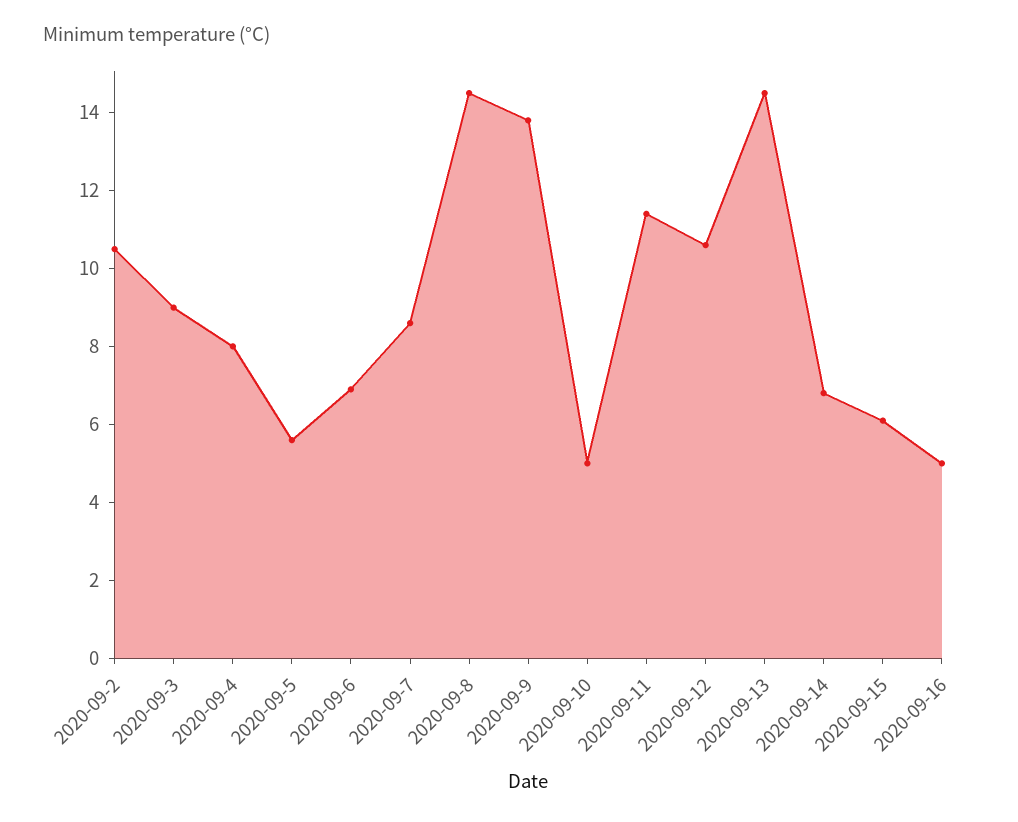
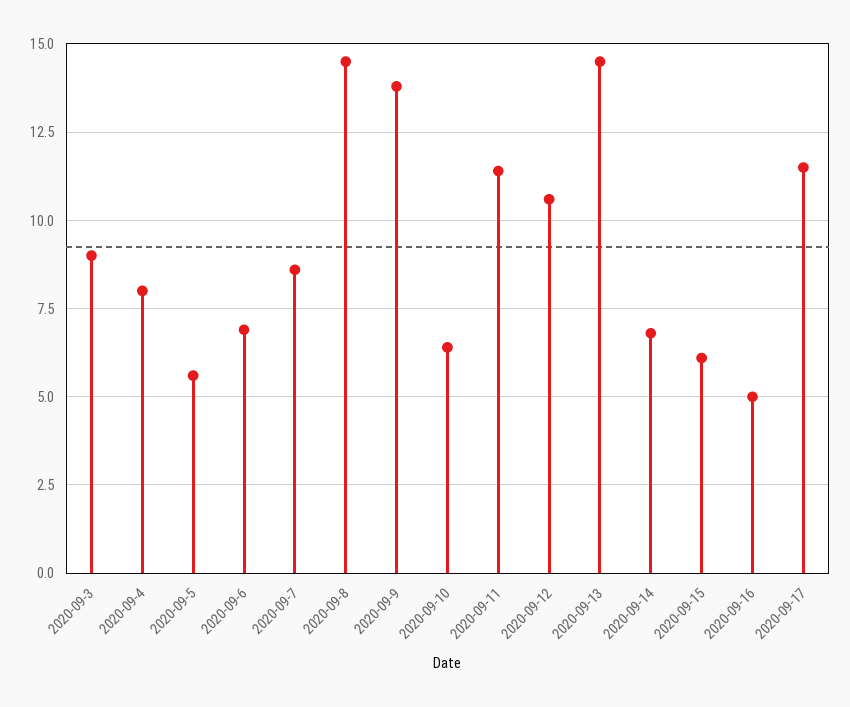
2020-09-2: 10.5 -> none
2020-09-10: 5 -> 6.5
2020-09-17: none -> 11.5

